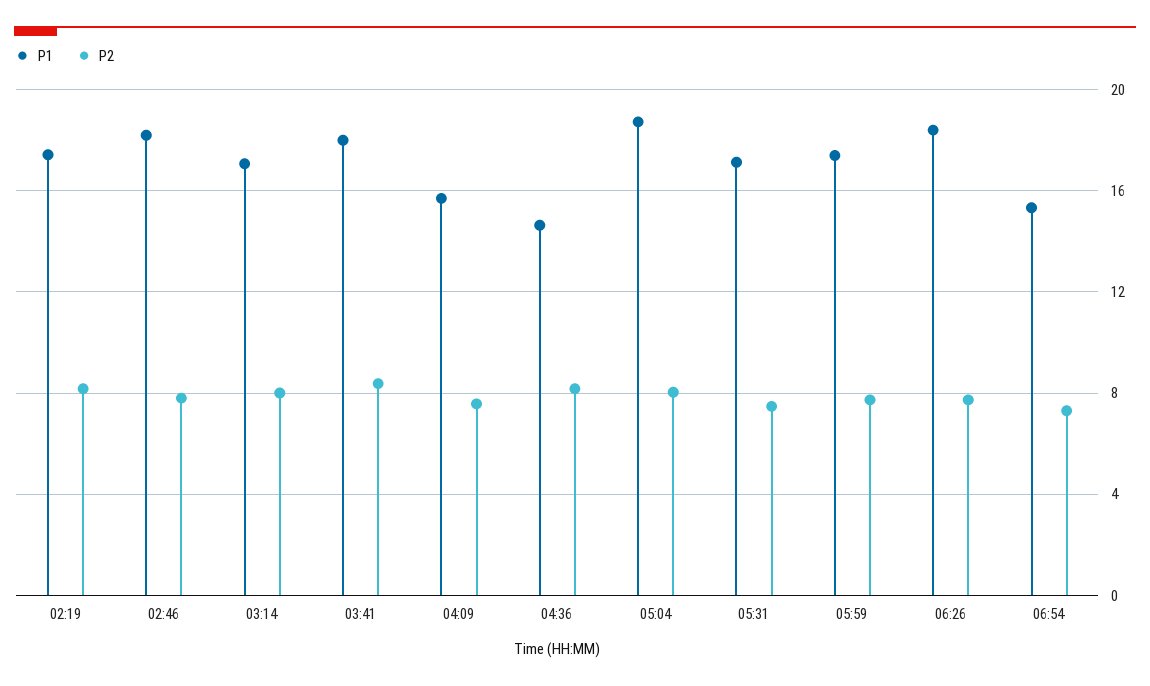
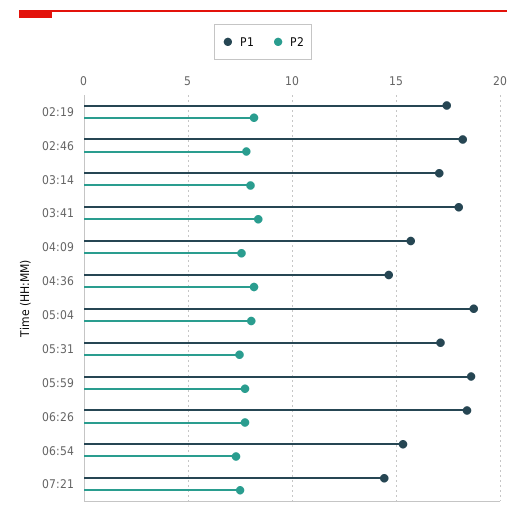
P1, 05:59: 17.5 -> 18.5
P1, 07:21: none -> 14.5
P2, 07:21: none -> 7.5

